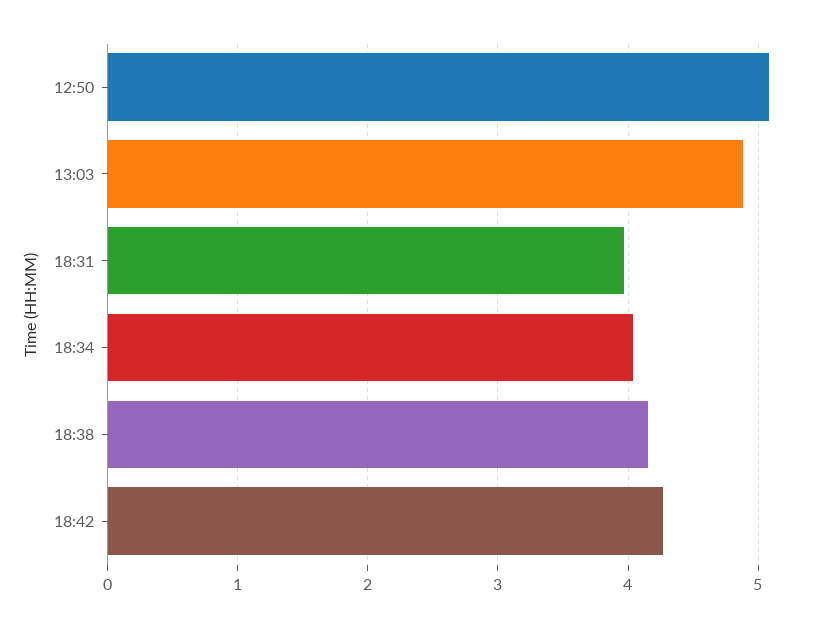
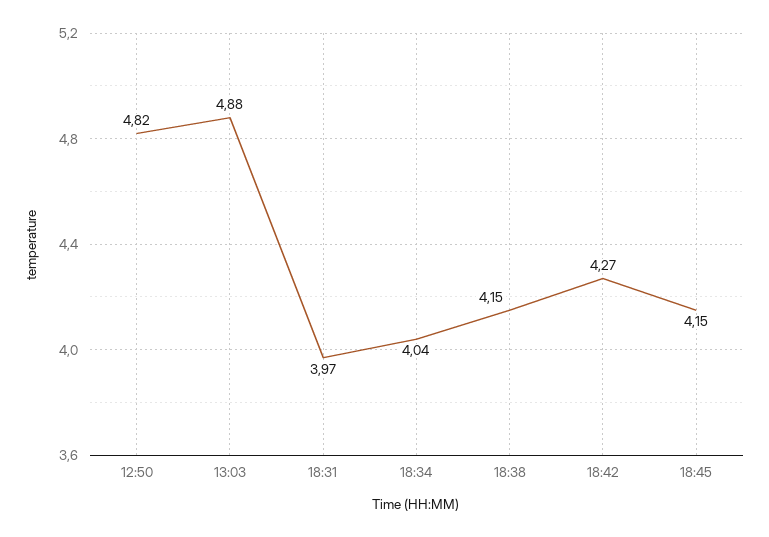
12:50: 5.1 -> 4.82
18:45: none -> 4.15

